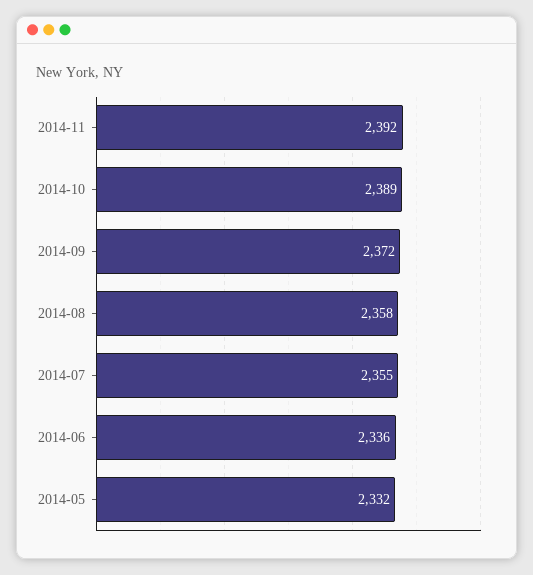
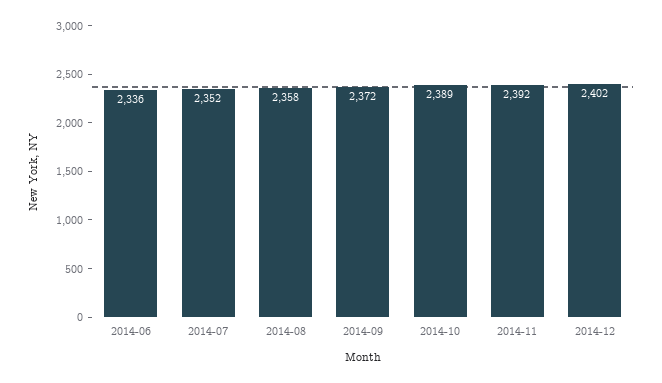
2014-07: 2355 -> 2352
2014-05: 2332 -> none
2014-12: none -> 2402

